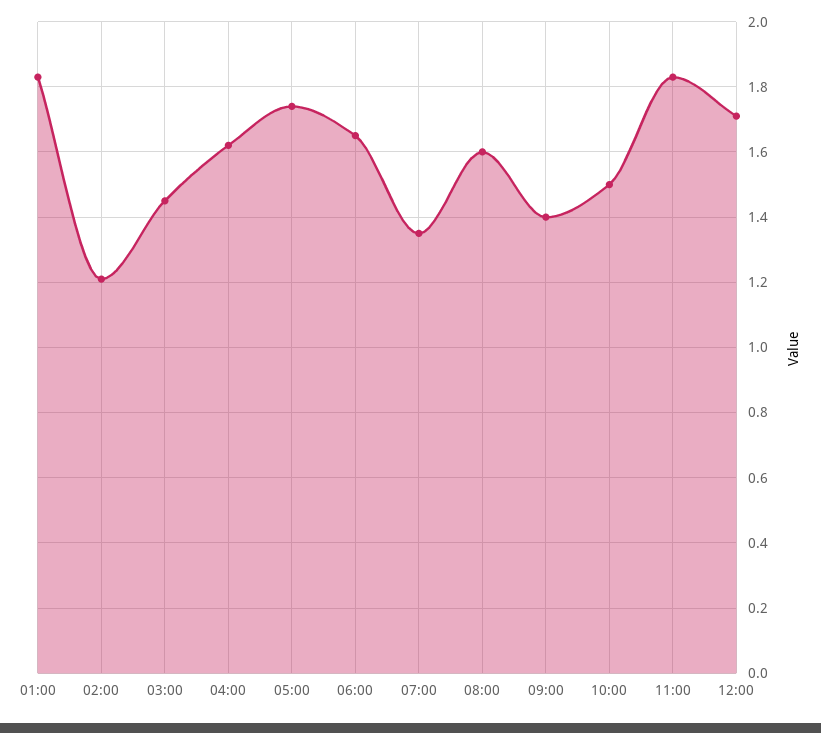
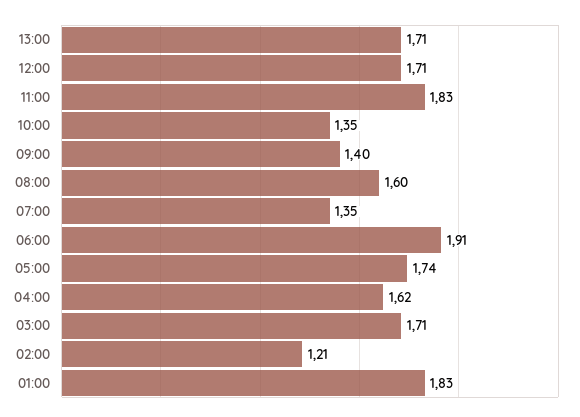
03:00: 1.45 -> 1.71
06:00: 1.65 -> 1.91
10:00: 1.5 -> 1.35
13:00: none -> 1.71

